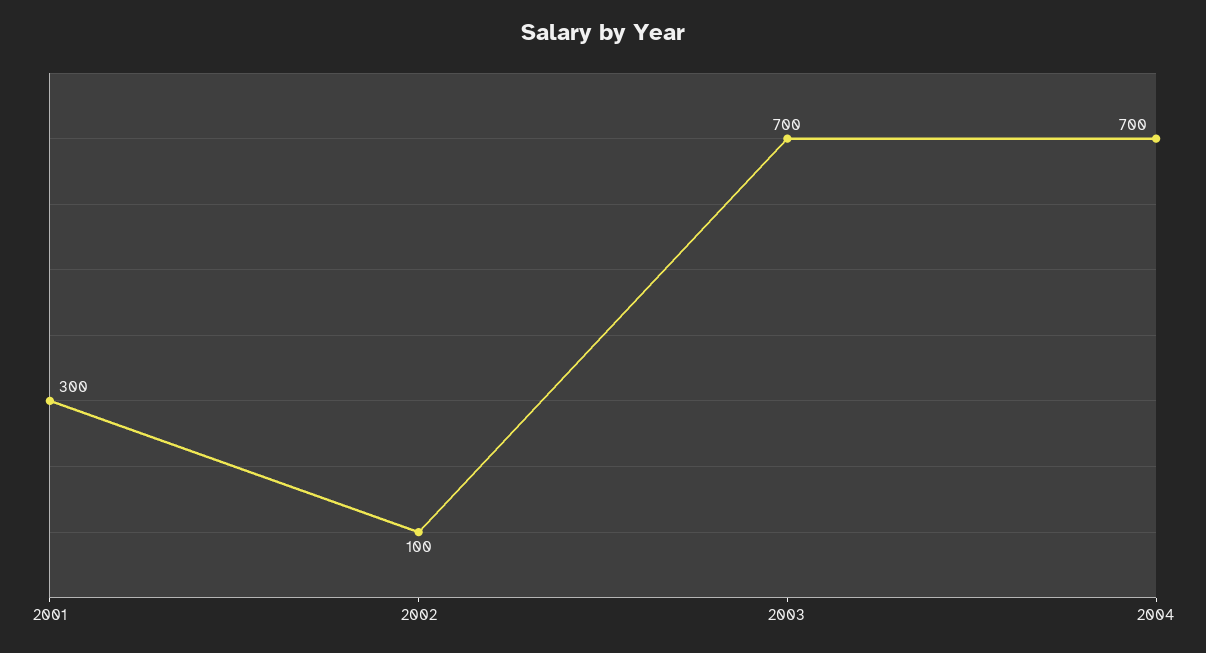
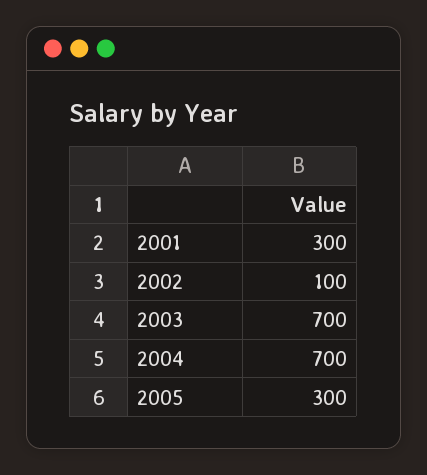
2005: none -> 300

